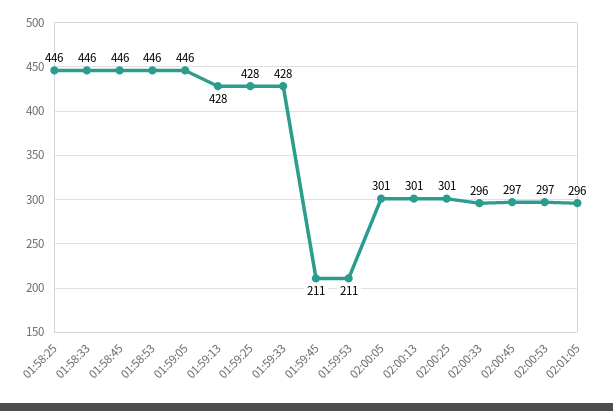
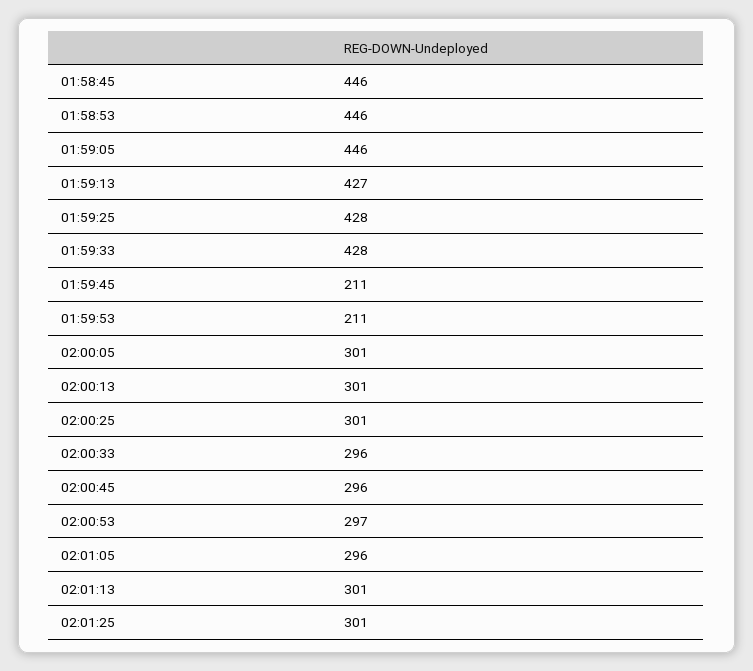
01:58:25: 446 -> none
01:58:33: 446 -> none
01:59:13: 428 -> 427
02:00:45: 297 -> 296
02:01:13: none -> 301
02:01:25: none -> 301

